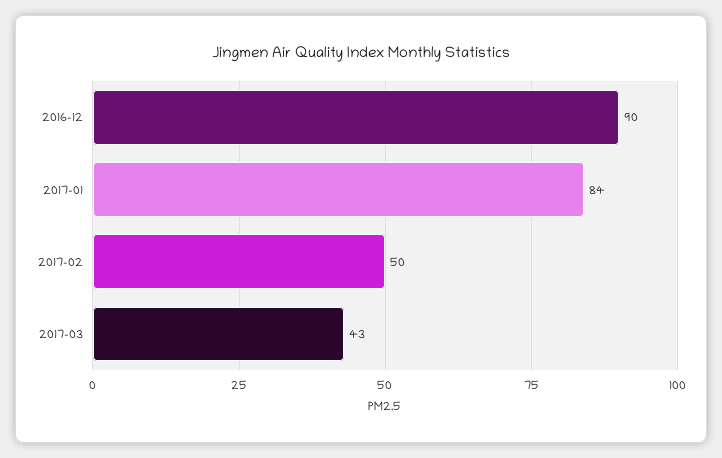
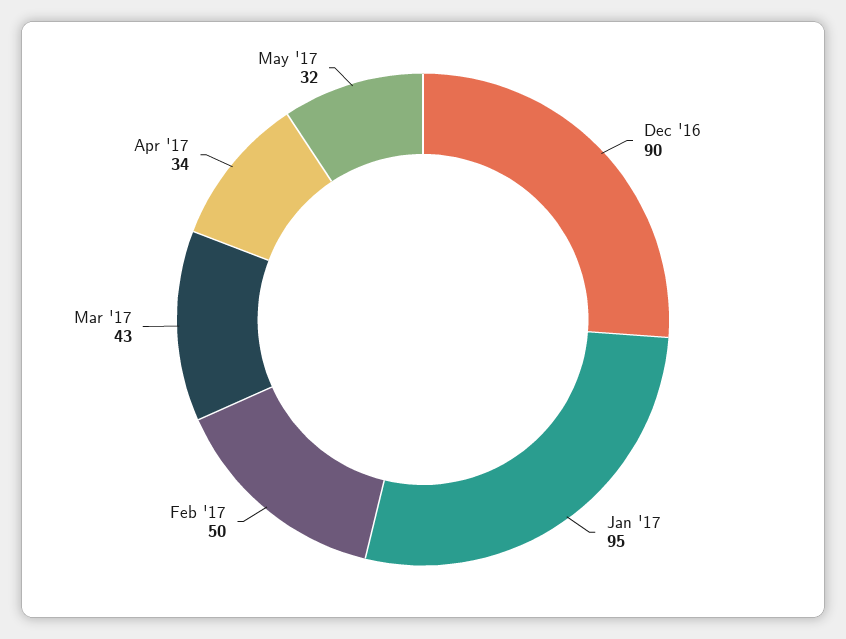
2017-01: 84 -> 95
Apr '17: none -> 34
May '17: none -> 32

